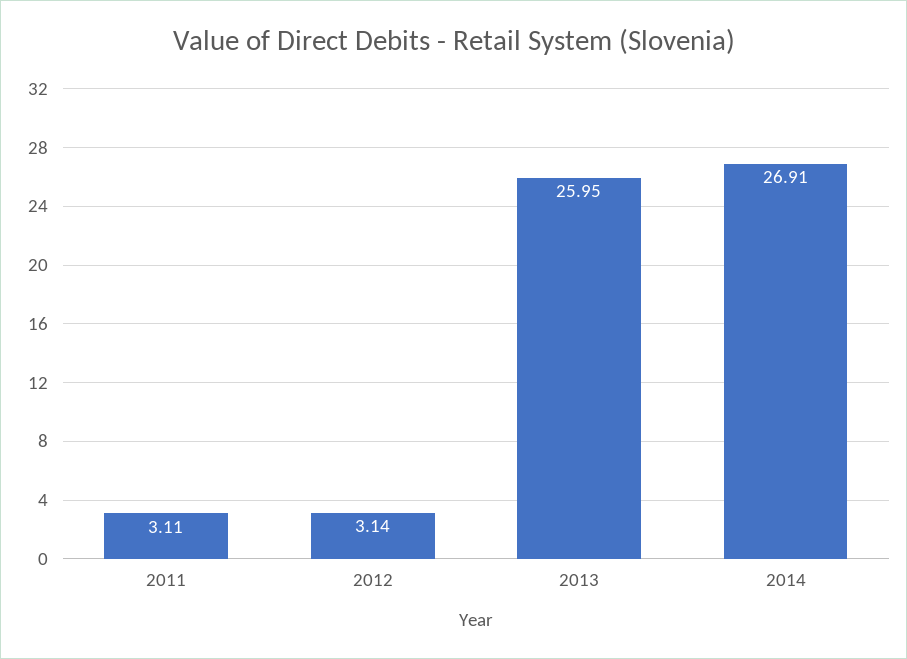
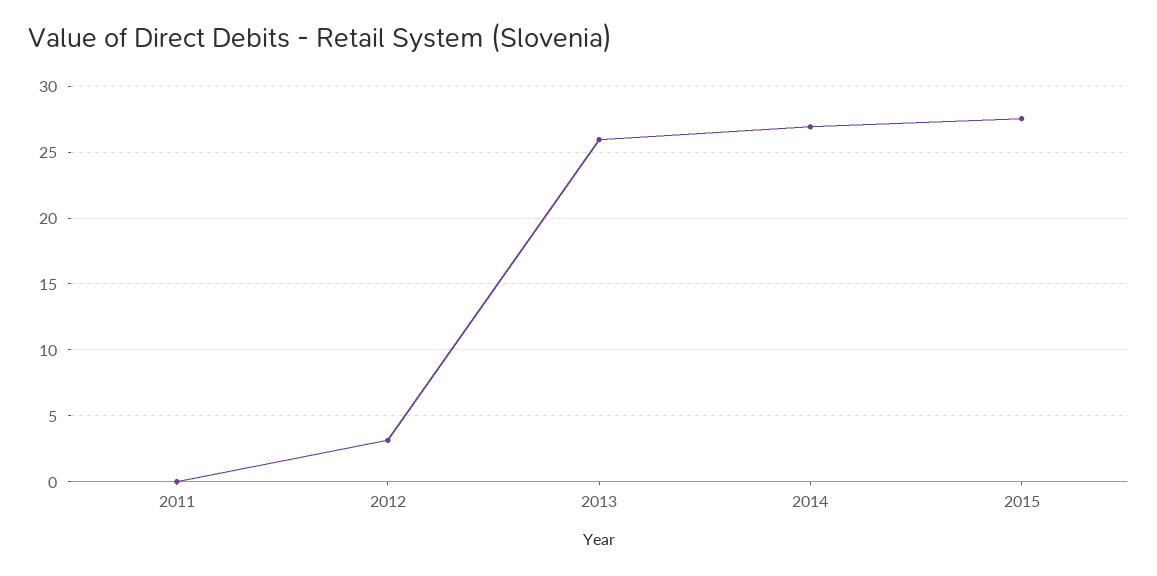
2011: 3.11 -> 0
2015: none -> 27.5

